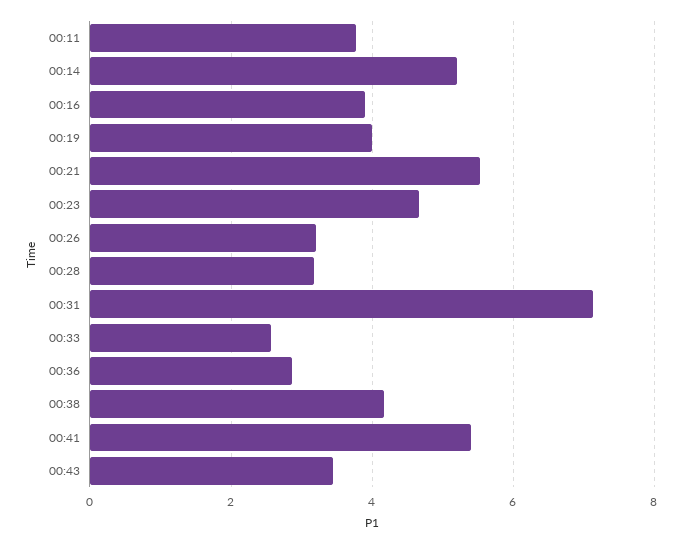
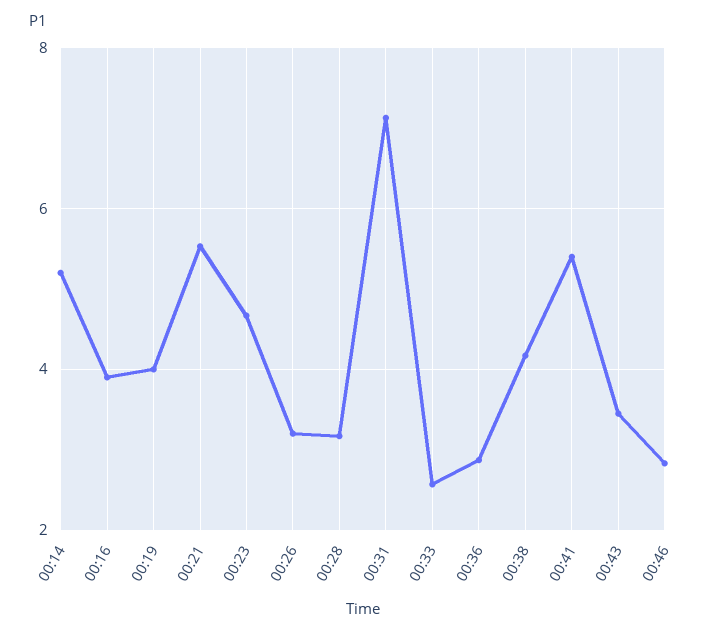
00:11: 3.8 -> none
00:46: none -> 2.8

